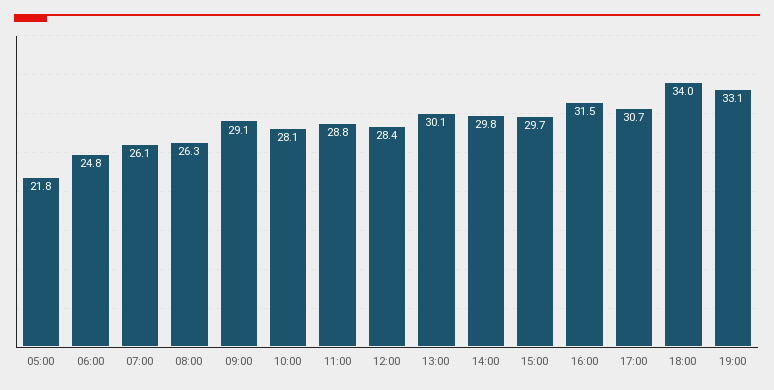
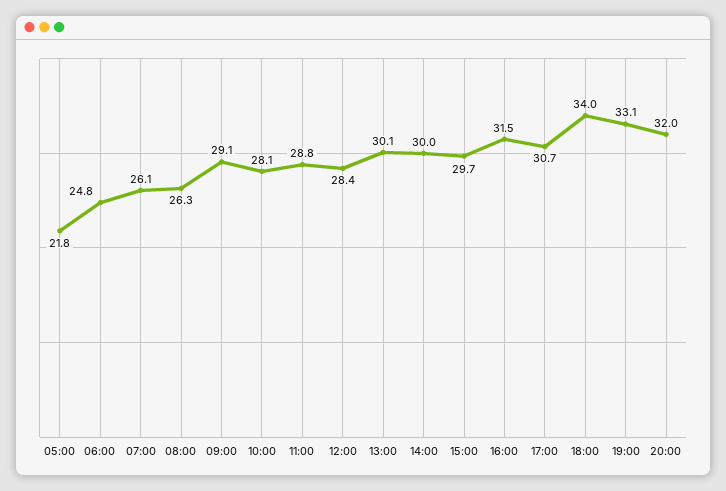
14:00: 29.8 -> 30
20:00: none -> 32

